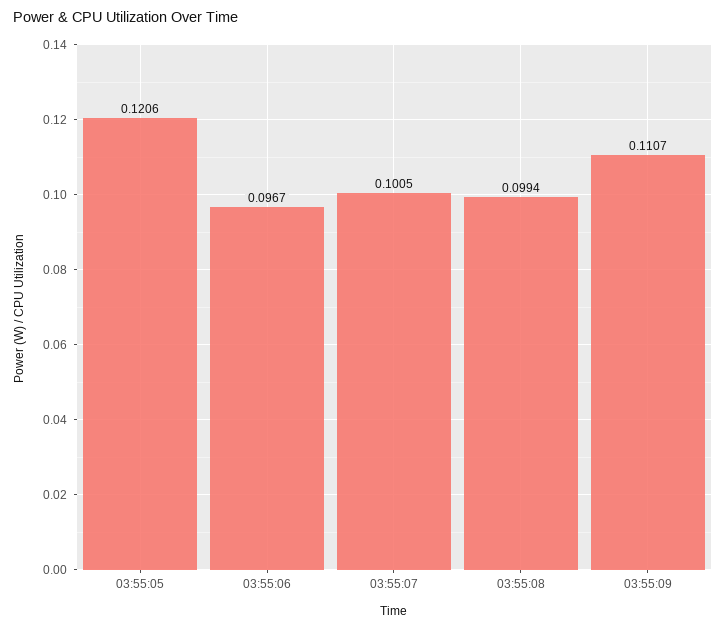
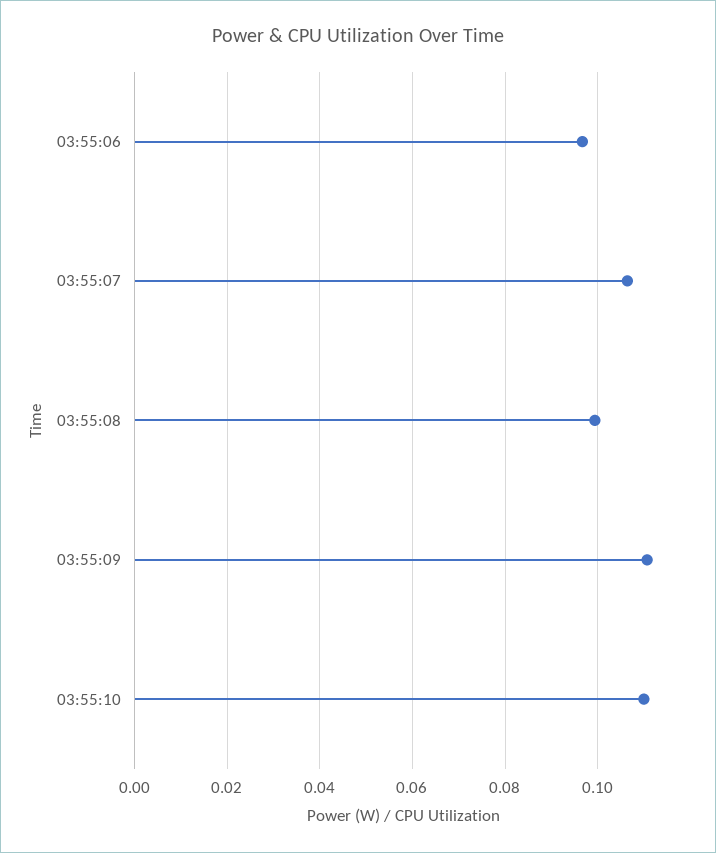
03:55:05: 0.1206 -> none
03:55:07: 0.1005 -> 0.106
03:55:10: none -> 0.11

